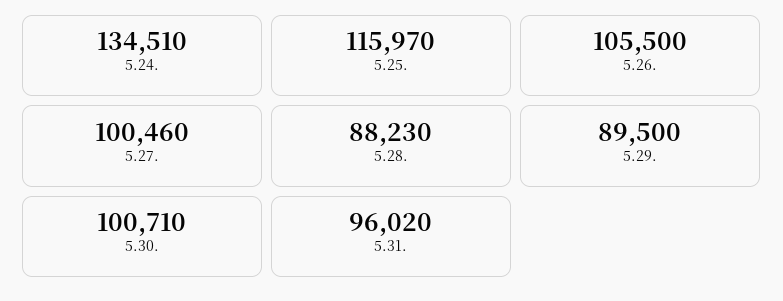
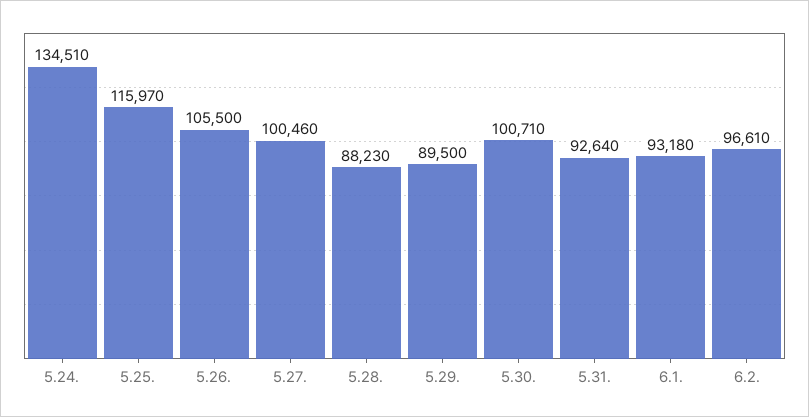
5.31.: 96020 -> 92640
6.1.: none -> 93180
6.2.: none -> 96610

